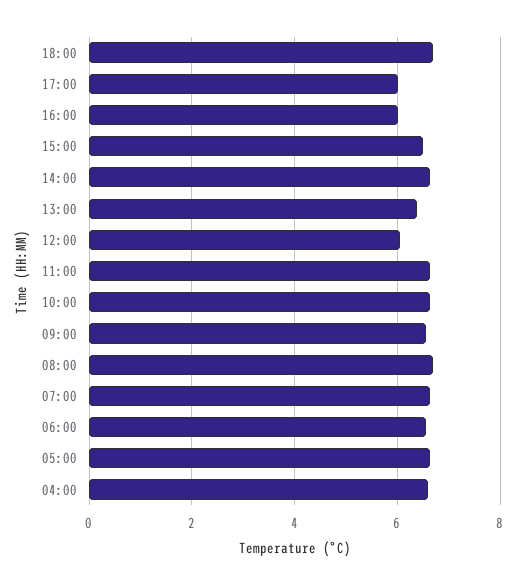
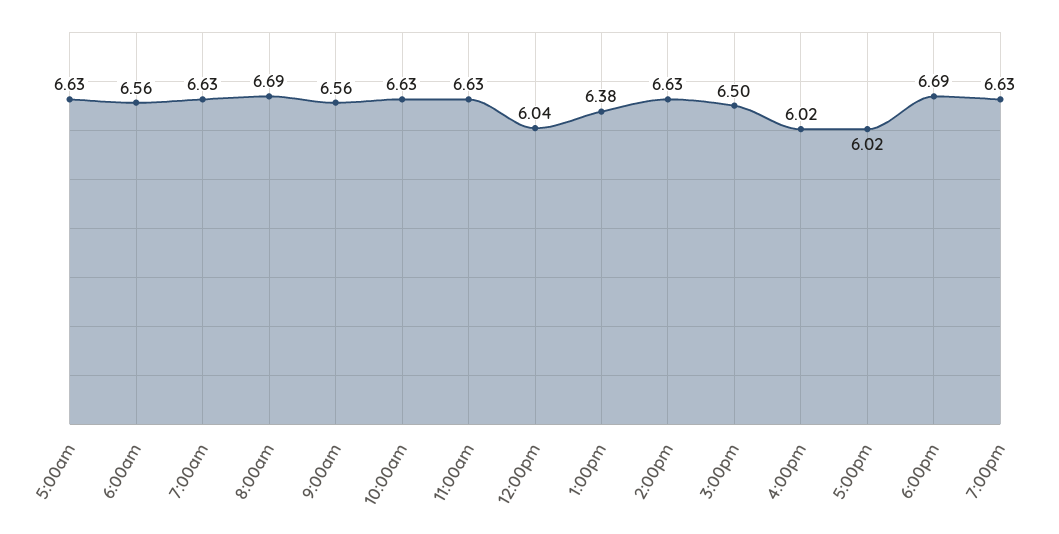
04:00: 6.6 -> none
7:00pm: none -> 6.63

